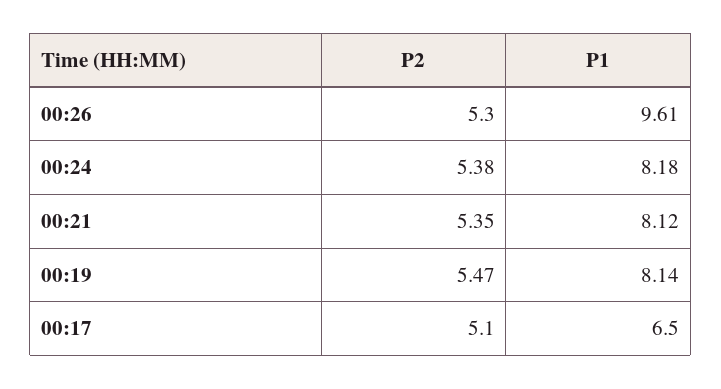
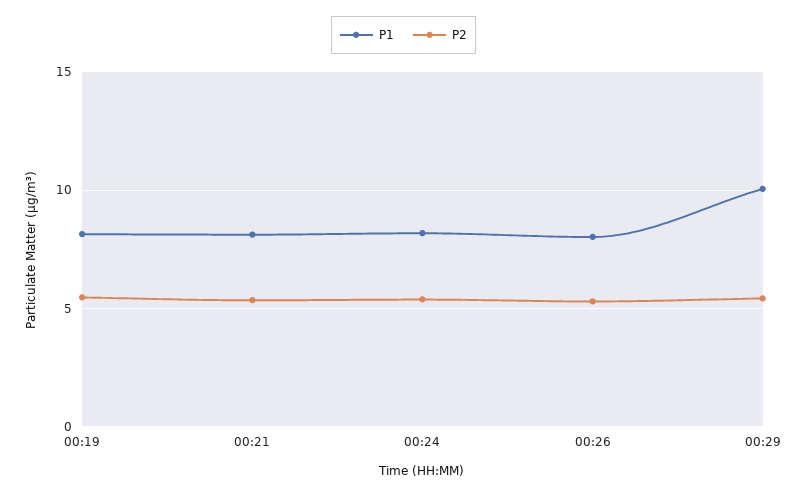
P1, 00:26: 9.61 -> 8
P2, 00:17: 5.1 -> none
P1, 00:17: 6.5 -> none
P1, 00:29: none -> 10
P2, 00:29: none -> 5.5

